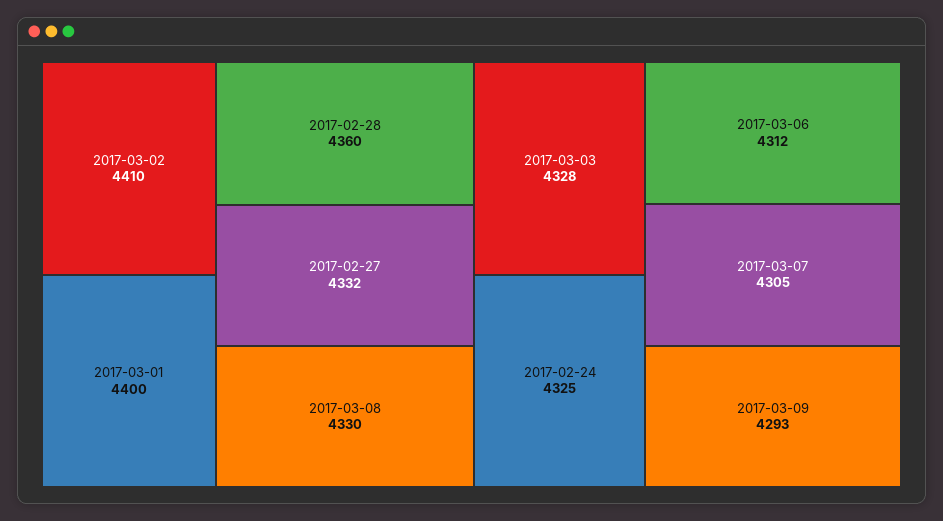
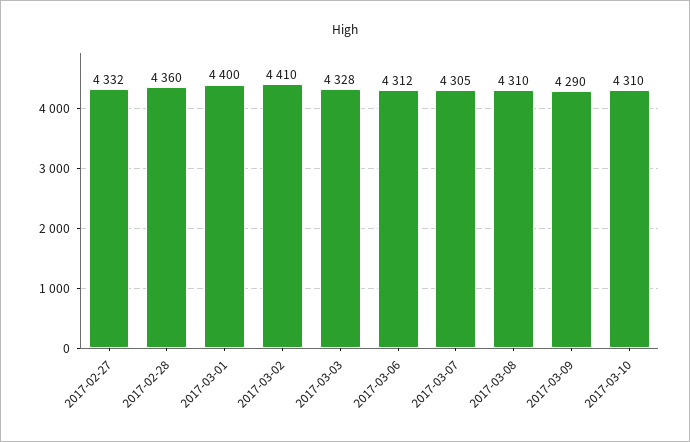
2017-03-08: 4330 -> 4310
2017-02-24: 4325 -> none
2017-03-09: 4293 -> 4290
2017-03-10: none -> 4310

